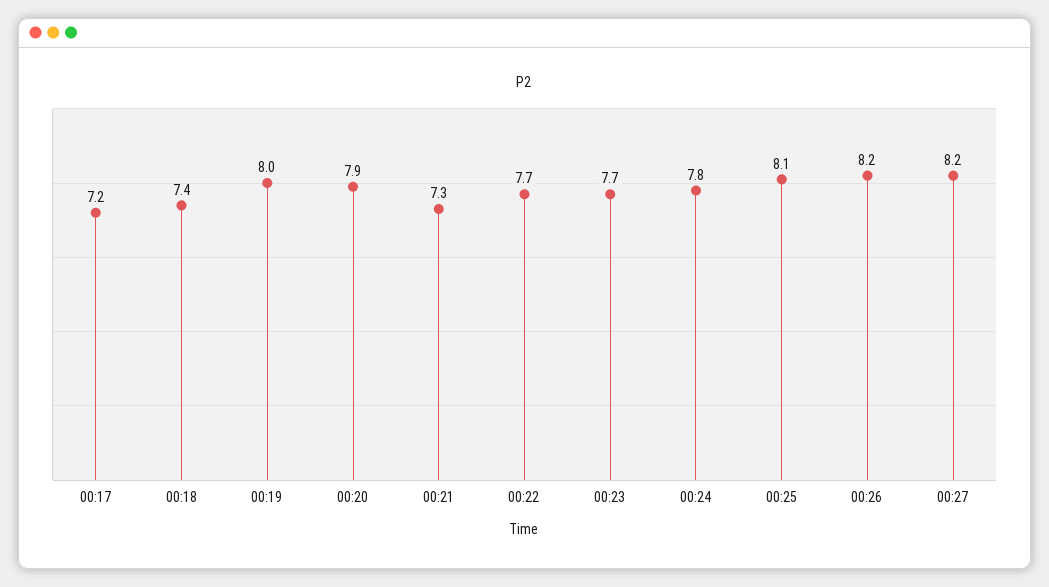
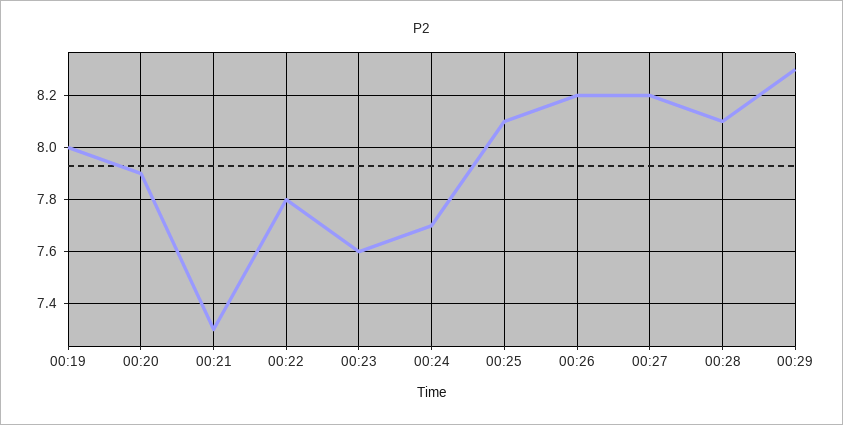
00:17: 7.2 -> none
00:18: 7.4 -> none
00:22: 7.7 -> 7.8
00:23: 7.7 -> 7.6
00:24: 7.8 -> 7.7
00:28: none -> 8.1
00:29: none -> 8.3

